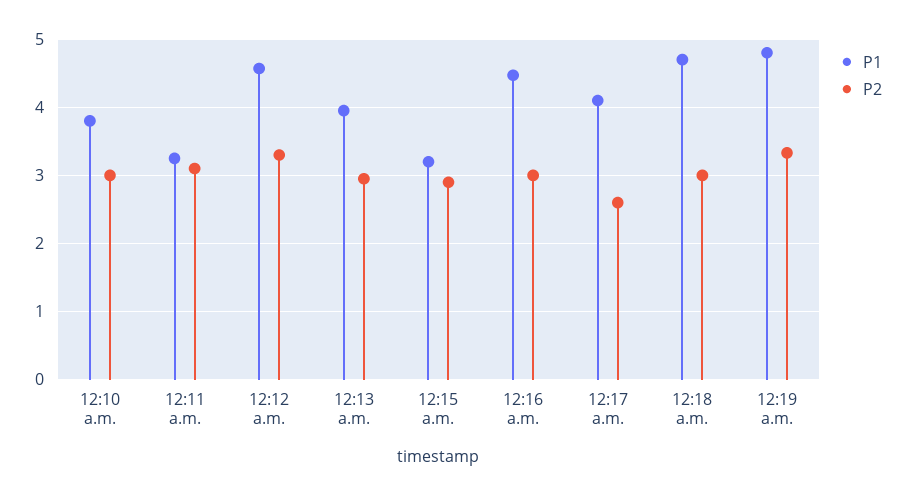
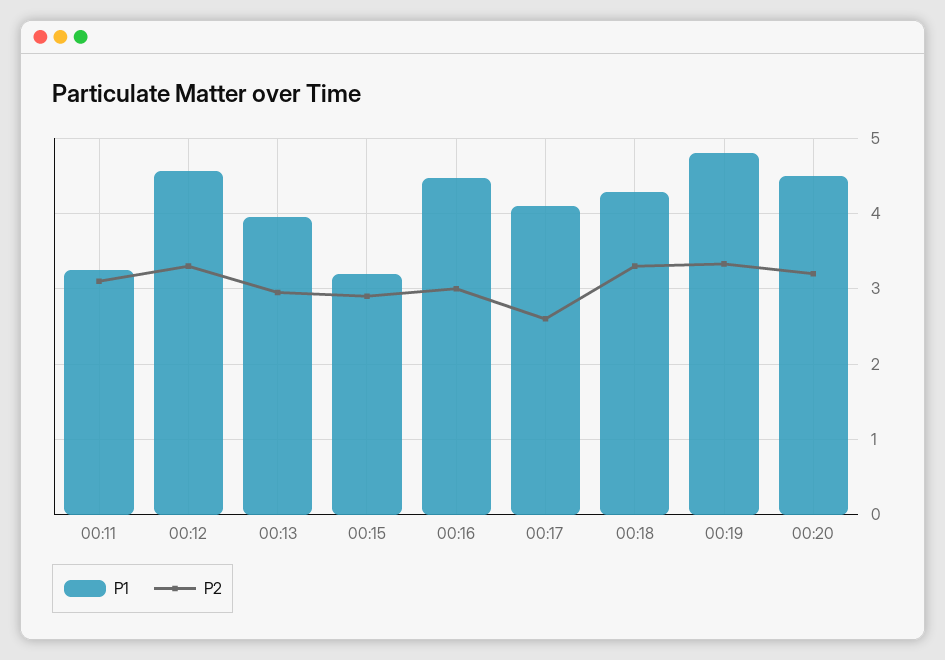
P1, 12:10 a.m.: 3.8 -> none
P2, 12:10 a.m.: 3 -> none
P1, 12:18 a.m.: 4.7 -> 4.3
P2, 12:18 a.m.: 3 -> 3.3
P1, 00:20: none -> 4.5
P2, 00:20: none -> 3.2

